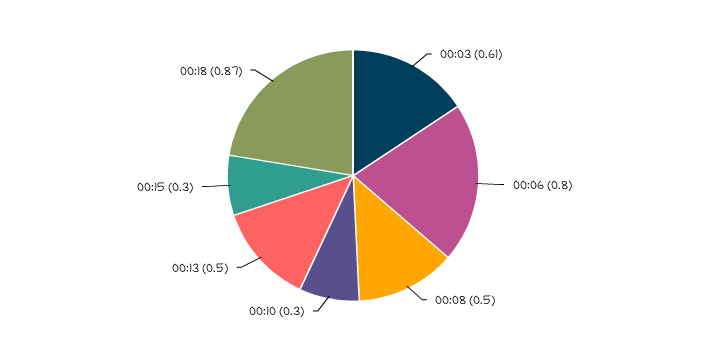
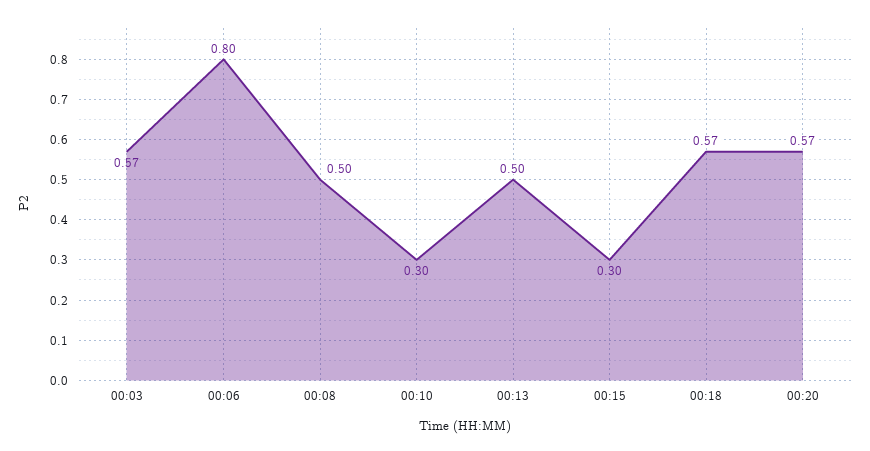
00:03: 0.61 -> 0.57
00:18: 0.87 -> 0.57
00:20: none -> 0.57

